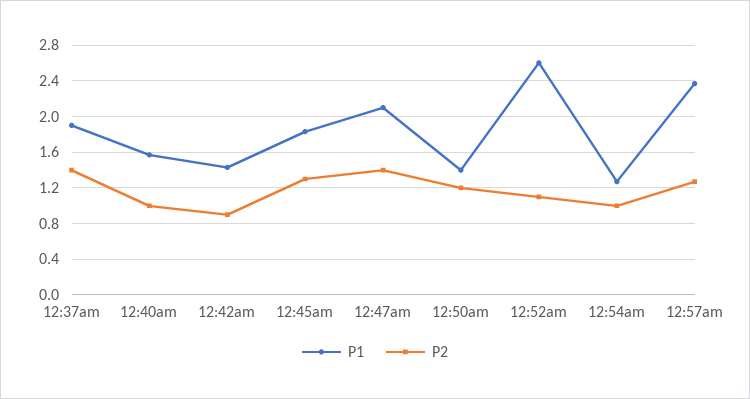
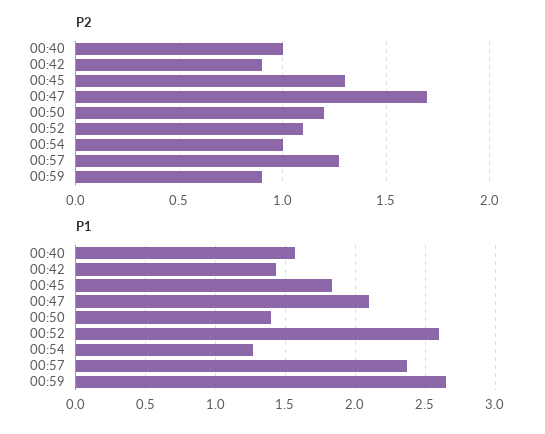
P1, 12:37am: 1.9 -> none
P2, 12:37am: 1.4 -> none
P2, 12:47am: 1.4 -> 1.7
P2, 00:59: none -> 0.9
P1, 00:59: none -> 2.65

